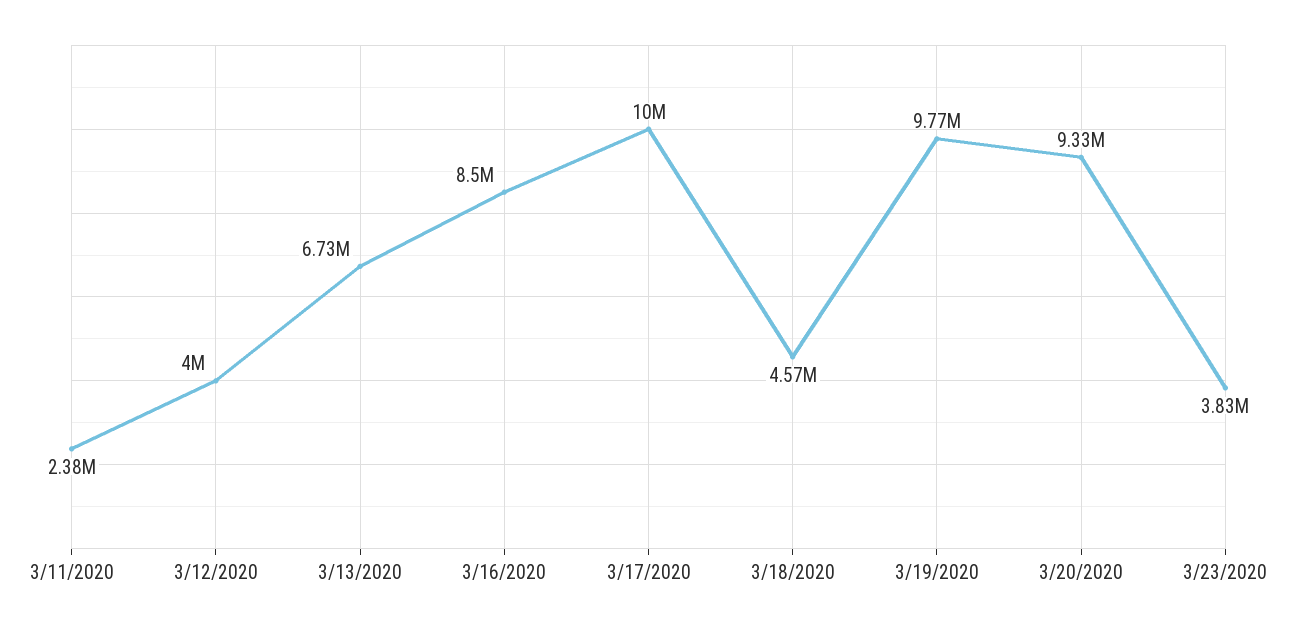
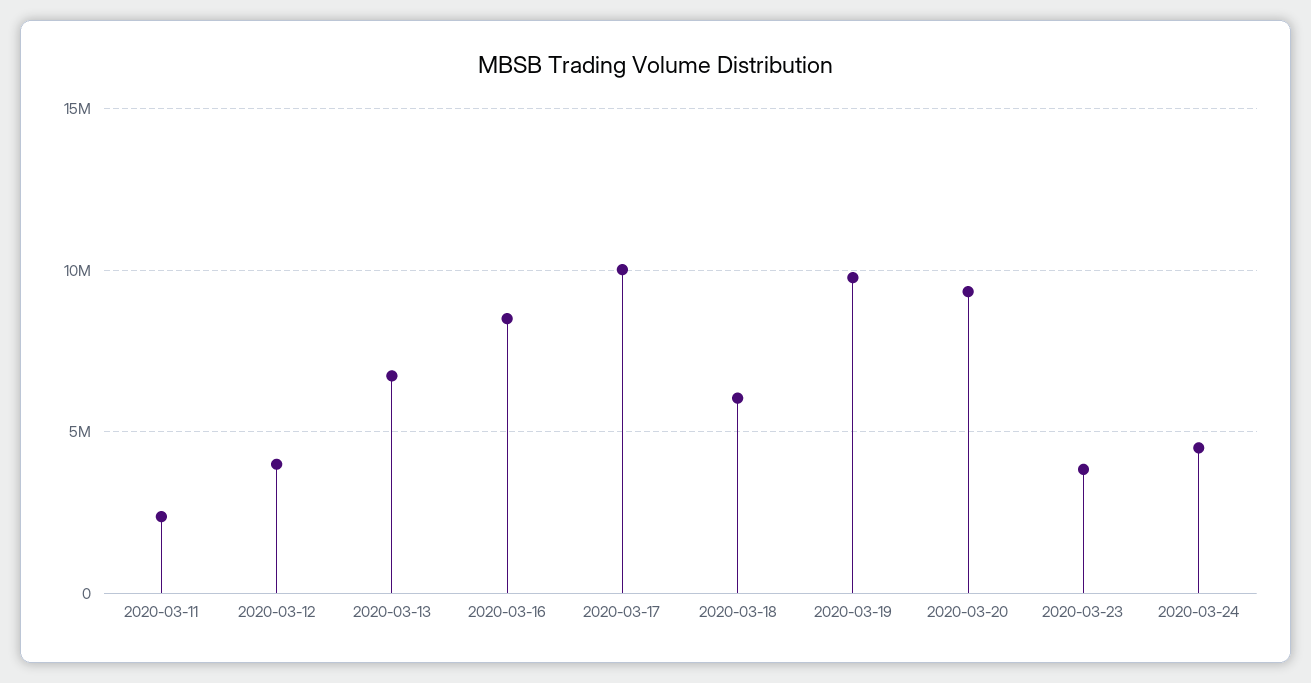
3/18/2020: 4570000 -> 6000000
2020-03-24: none -> 4500000

